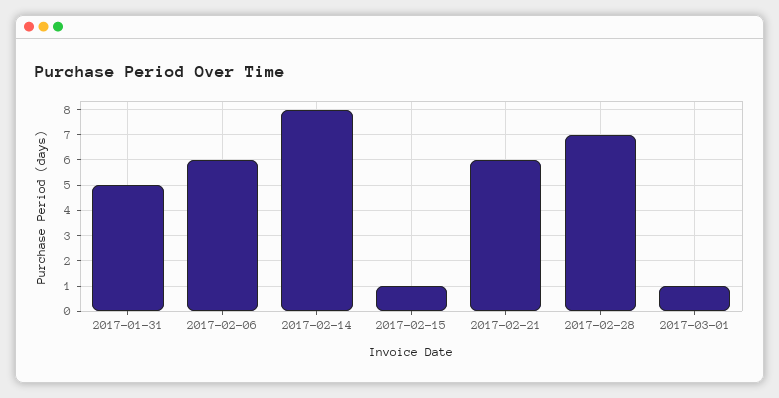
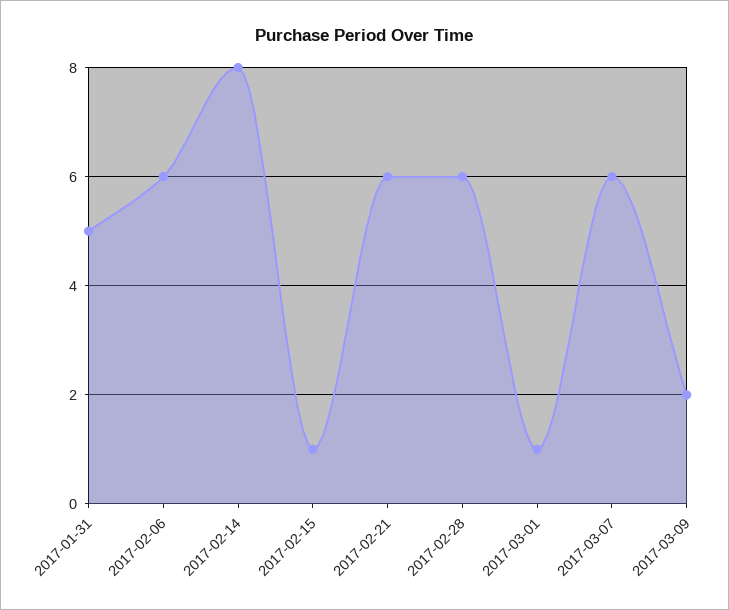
2017-02-28: 7 -> 6
2017-03-07: none -> 6
2017-03-09: none -> 2

